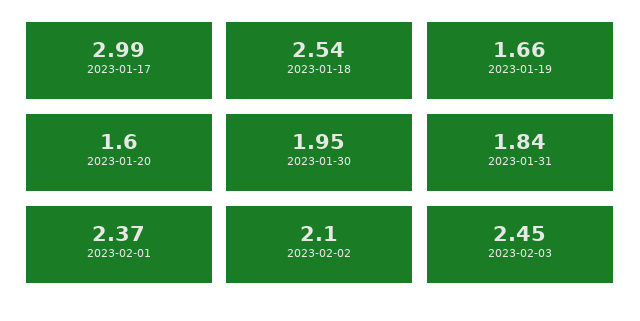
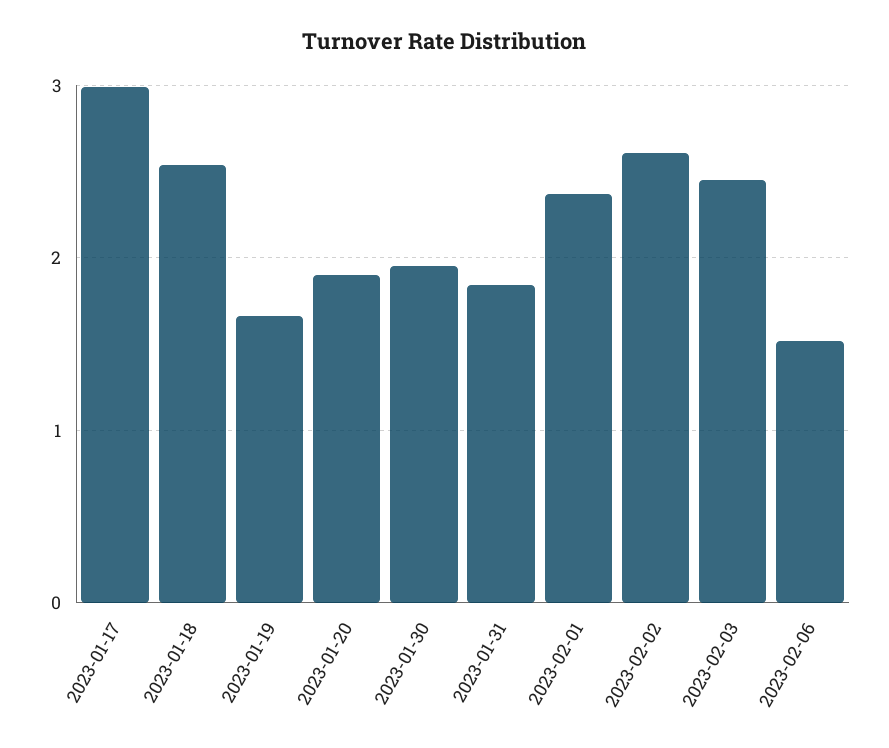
2023-01-20: 1.6 -> 1.9
2023-02-02: 2.1 -> 2.6
2023-02-06: none -> 1.5

